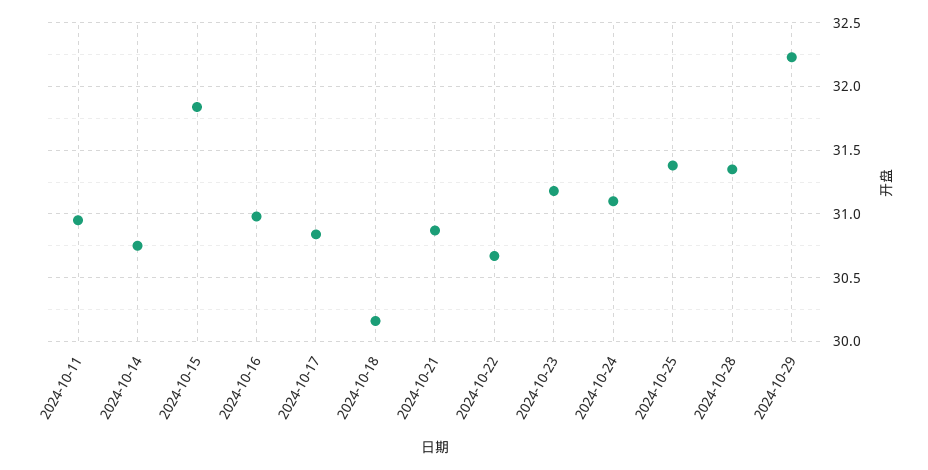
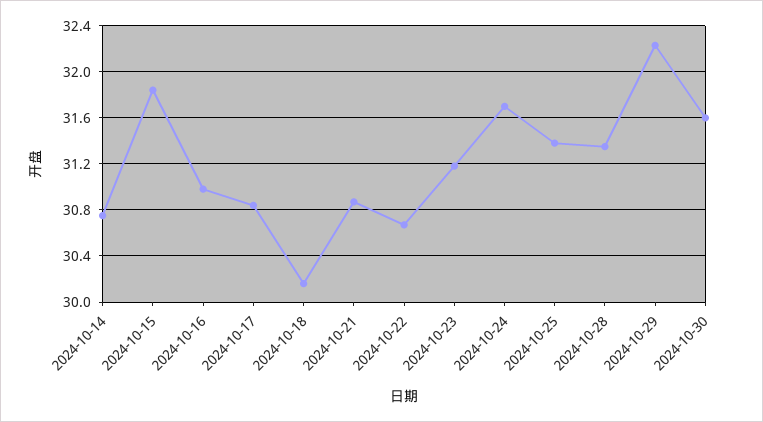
2024-10-11: 30.95 -> none
2024-10-24: 31.1 -> 31.7
2024-10-30: none -> 31.6

